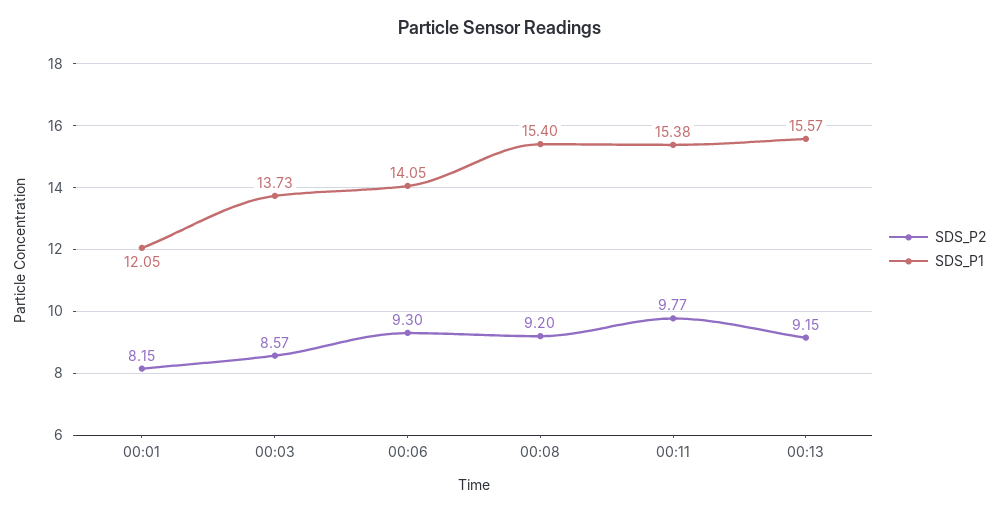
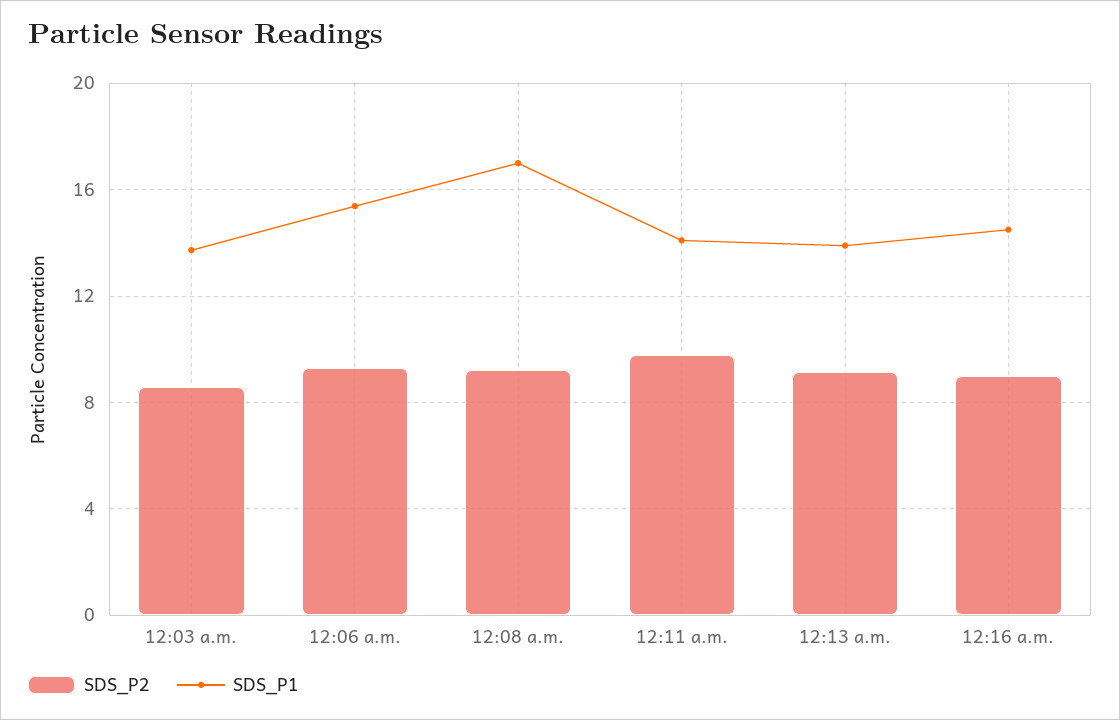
SDS_P2, 00:01: 8.15 -> none
SDS_P1, 00:01: 12.05 -> none
SDS_P1, 00:06: 14.05 -> 15.5
SDS_P1, 00:08: 15.4 -> 17
SDS_P1, 00:11: 15.38 -> 14
SDS_P1, 00:13: 15.57 -> 14
SDS_P2, 12:16 a.m.: none -> 9
SDS_P1, 12:16 a.m.: none -> 14.5

